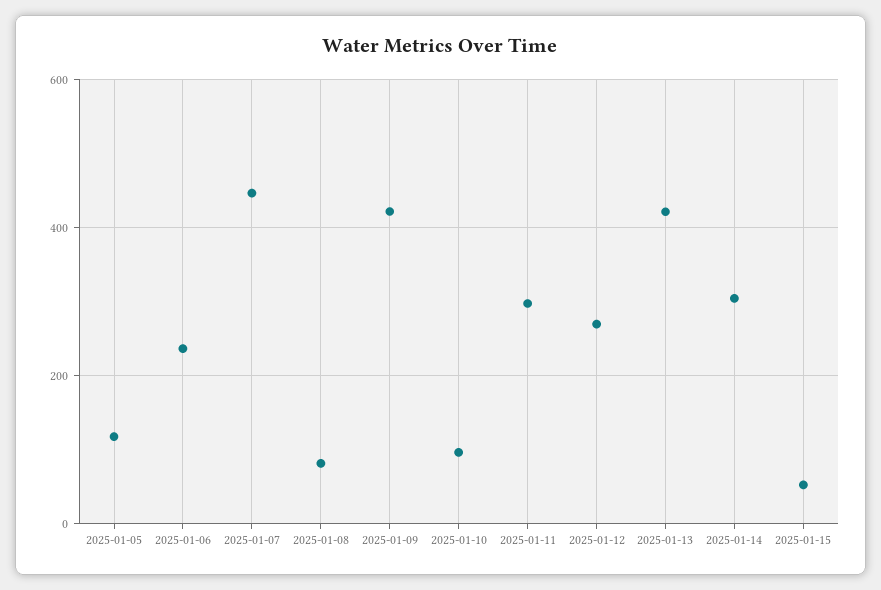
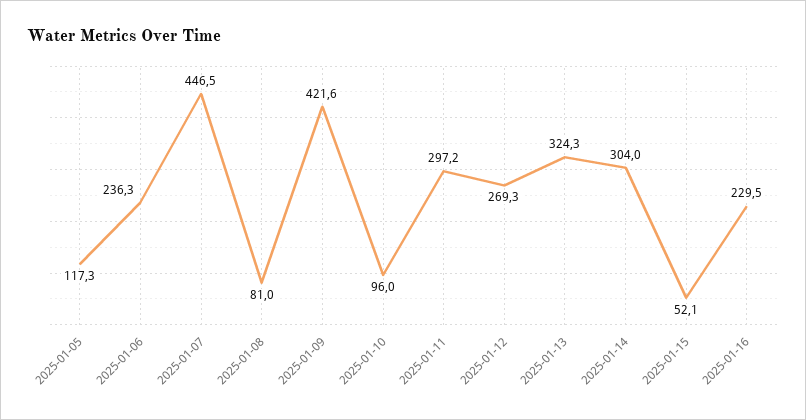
2025-01-13: 420 -> 324.3
2025-01-16: none -> 229.5

